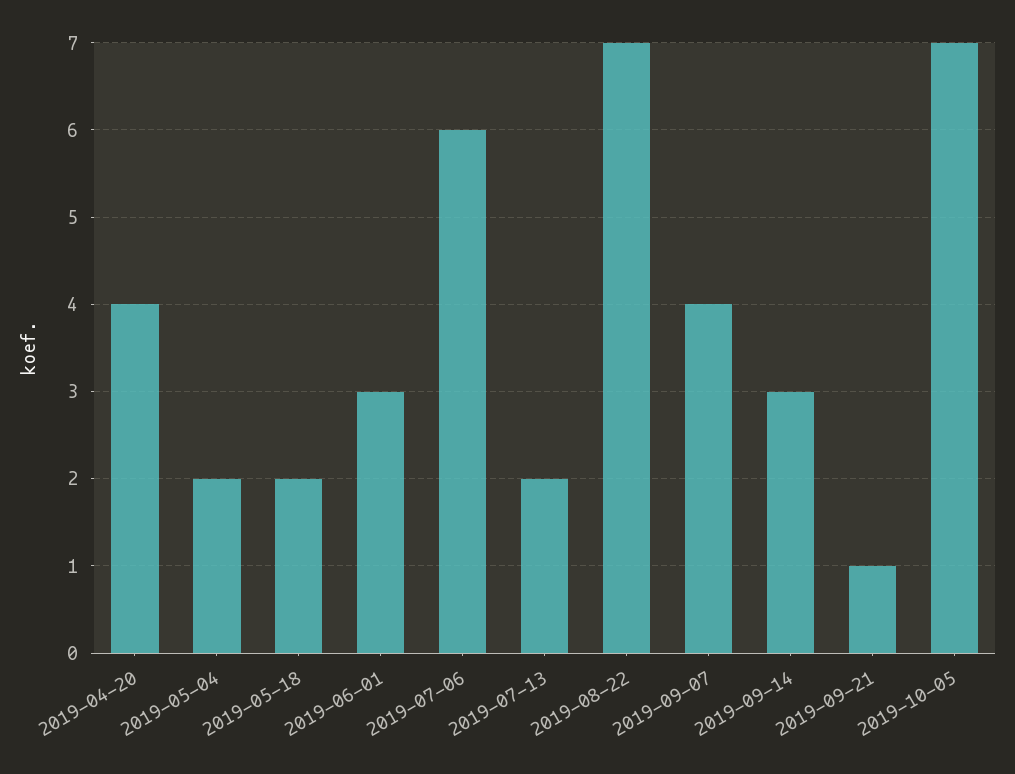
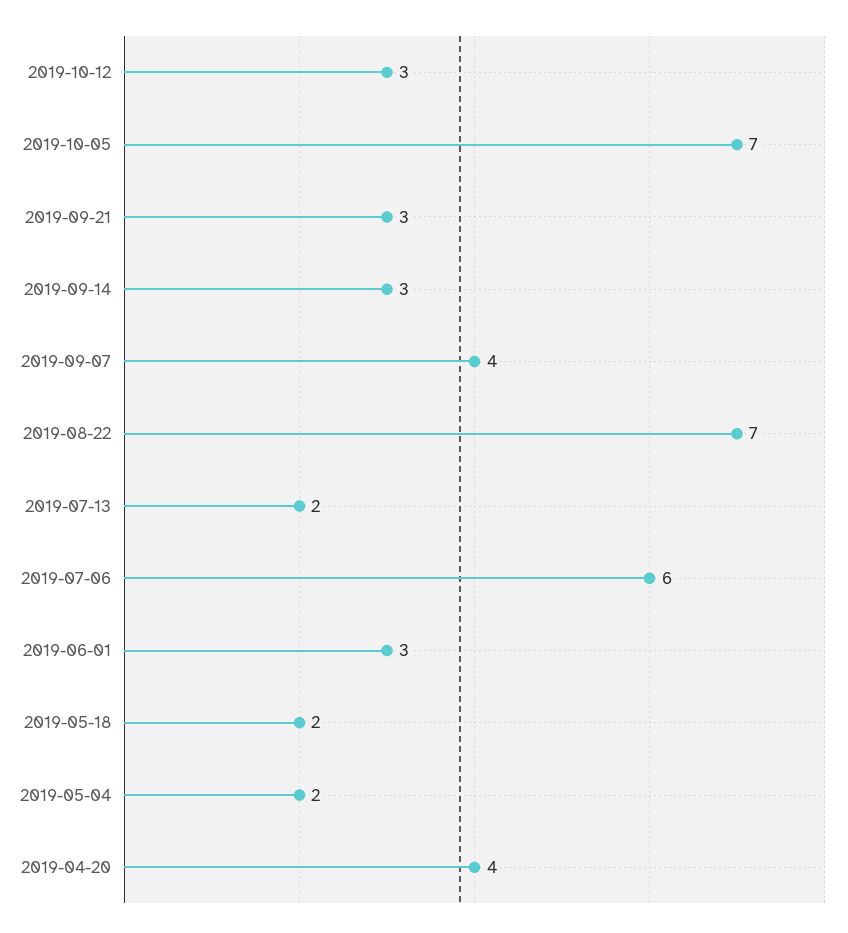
2019-09-21: 1 -> 3
2019-10-12: none -> 3

